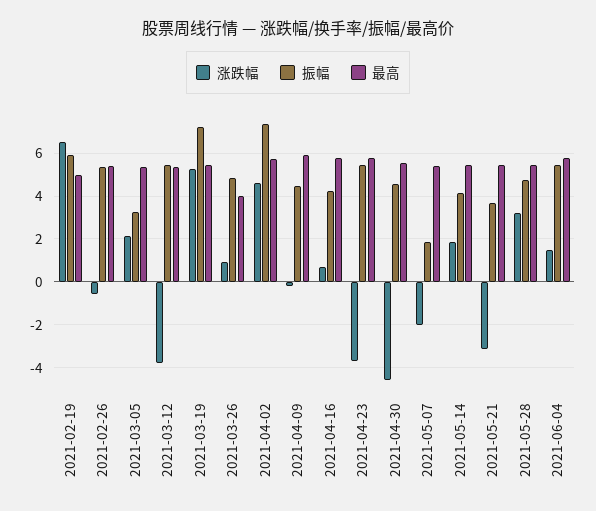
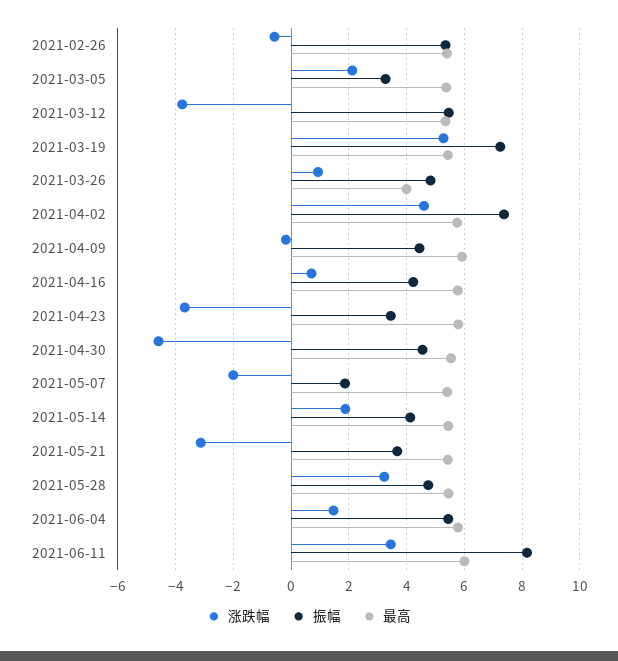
涨跌幅, 2021-02-19: 6.5 -> none
振幅, 2021-02-19: 6 -> none
最高, 2021-02-19: 5 -> none
振幅, 2021-04-23: 5.5 -> 3.5
涨跌幅, 2021-06-11: none -> 3.5
振幅, 2021-06-11: none -> 8.25
最高, 2021-06-11: none -> 6

